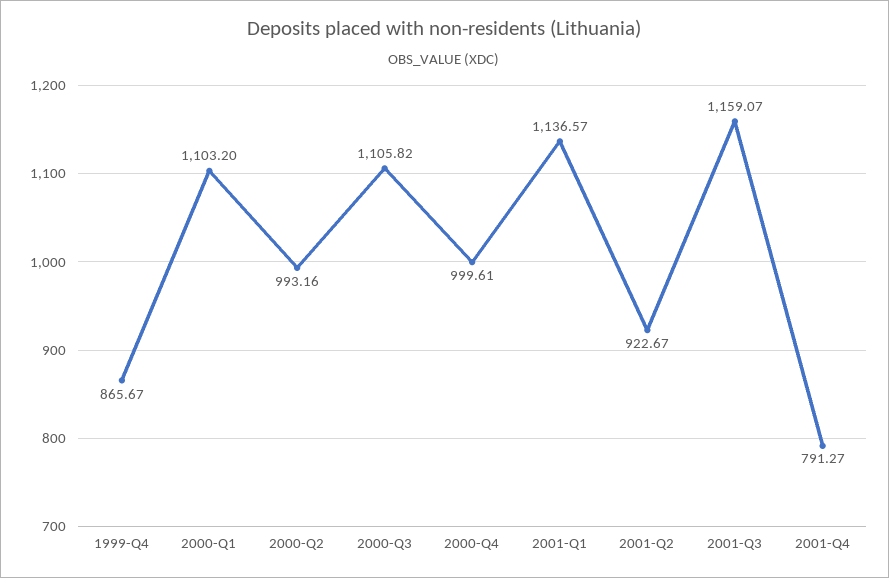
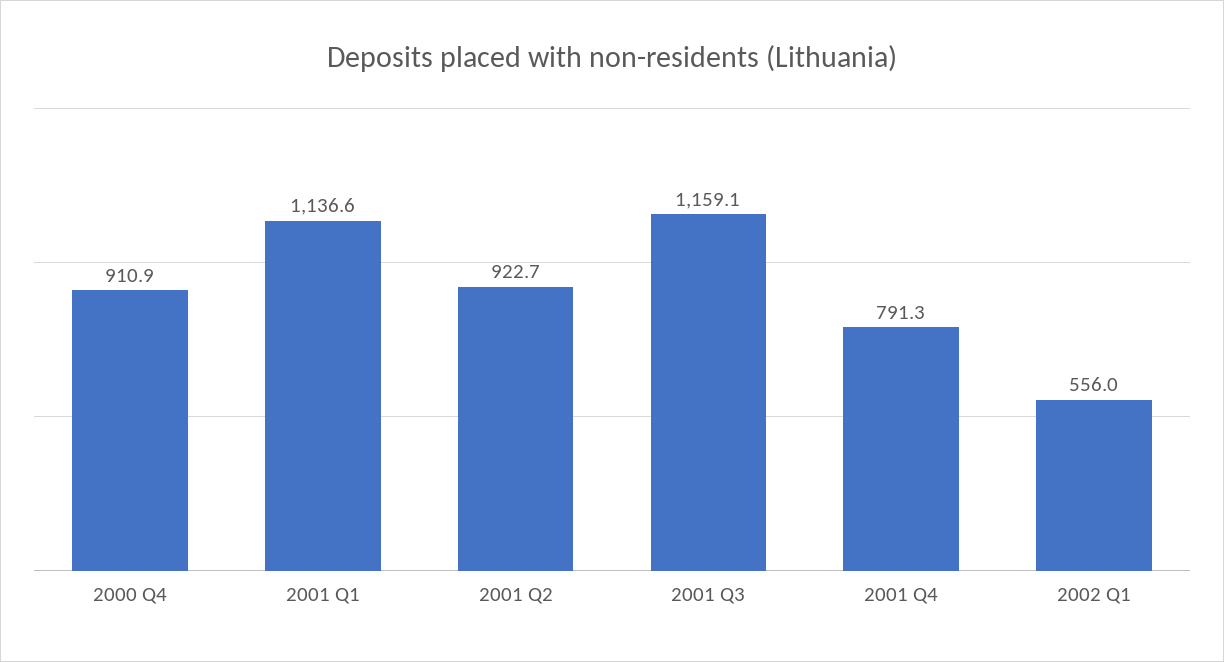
1999-Q4: 865.67 -> none
2000-Q1: 1103.2 -> none
2000-Q2: 993.16 -> none
2000-Q3: 1105.82 -> none
2000-Q4: 999.61 -> 910.9
2002 Q1: none -> 556

